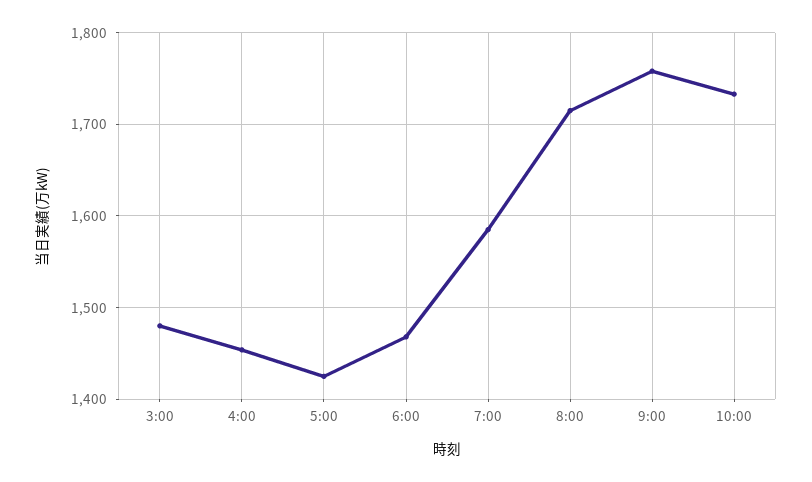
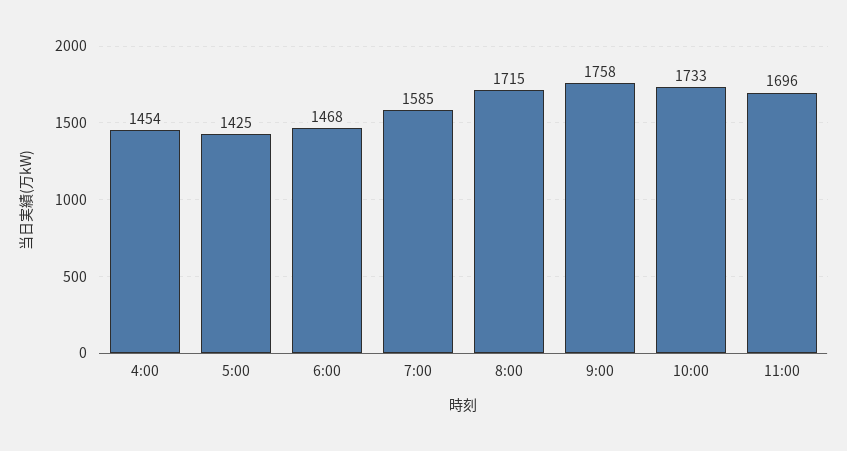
3:00: 1480 -> none
11:00: none -> 1696

